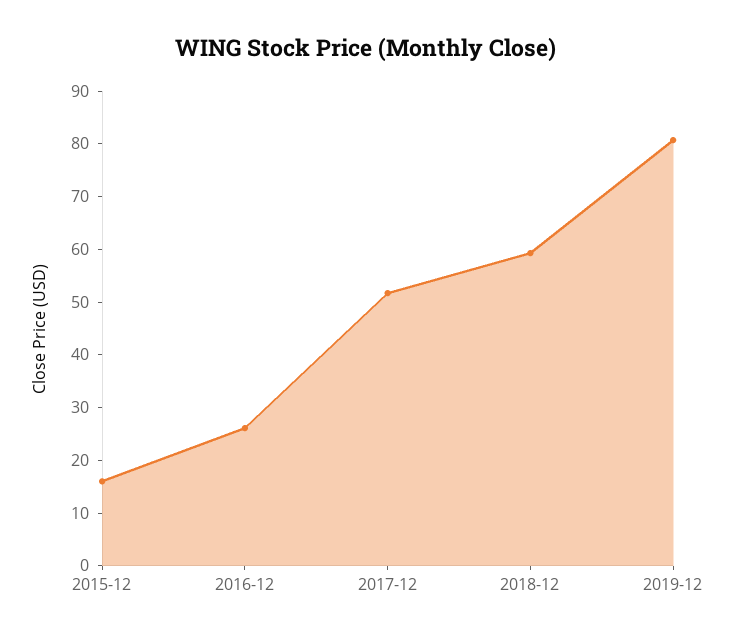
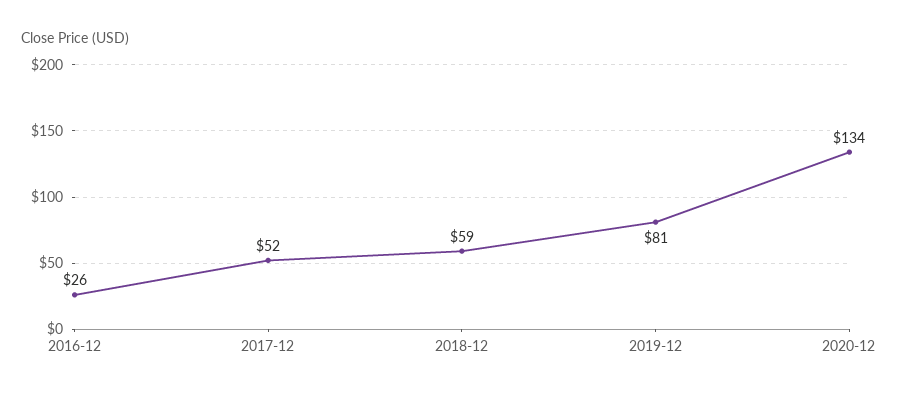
2015-12: 16 -> none
2020-12: none -> 134

